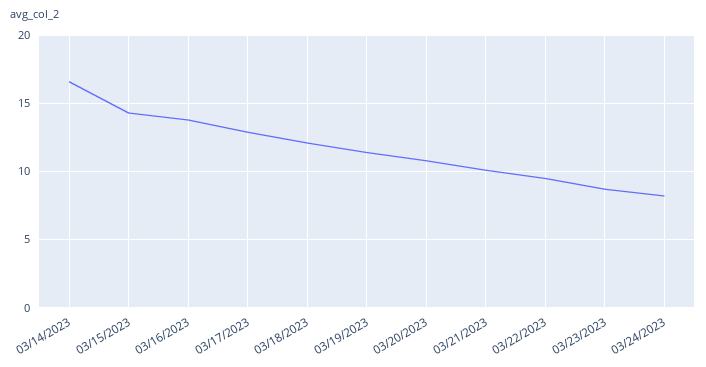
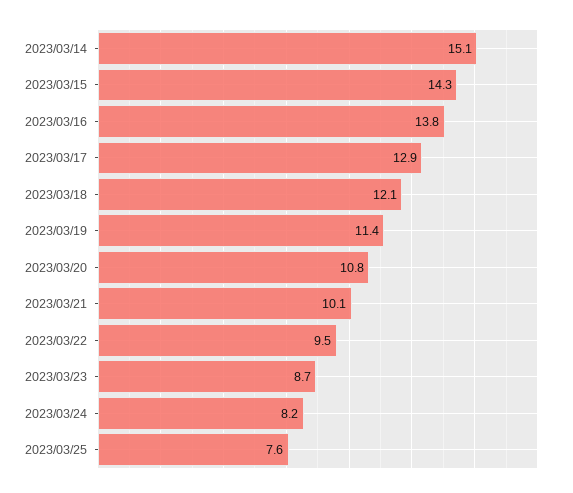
03/14/2023: 16.5 -> 15.1
2023/03/25: none -> 7.6

